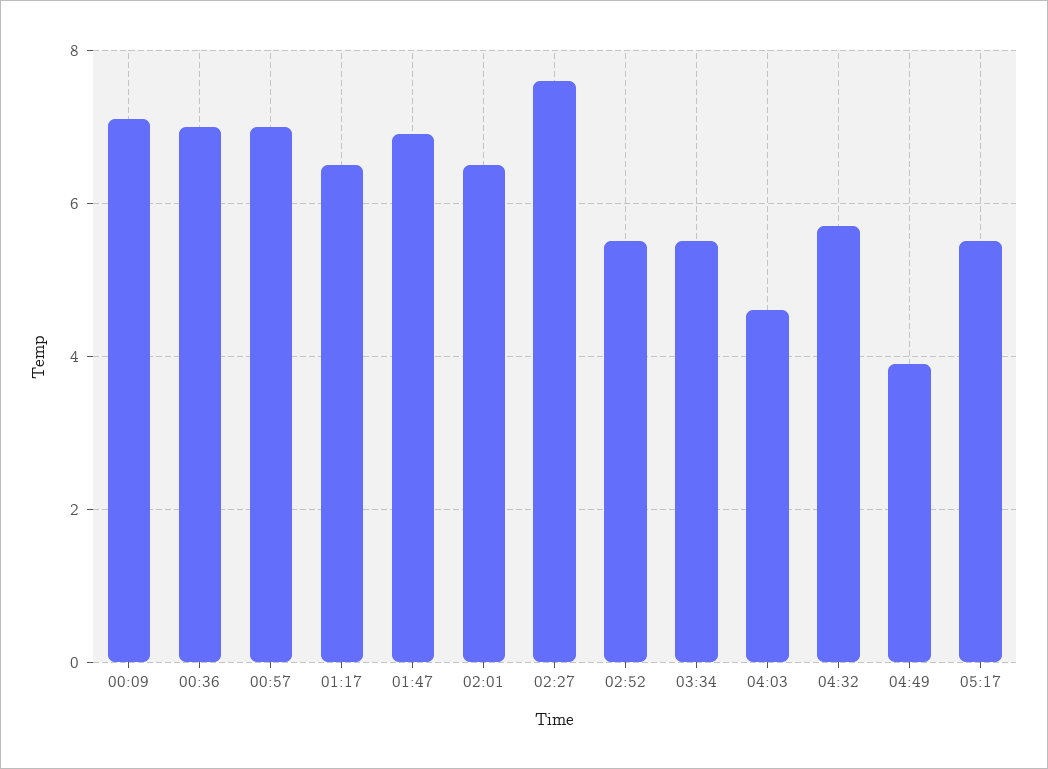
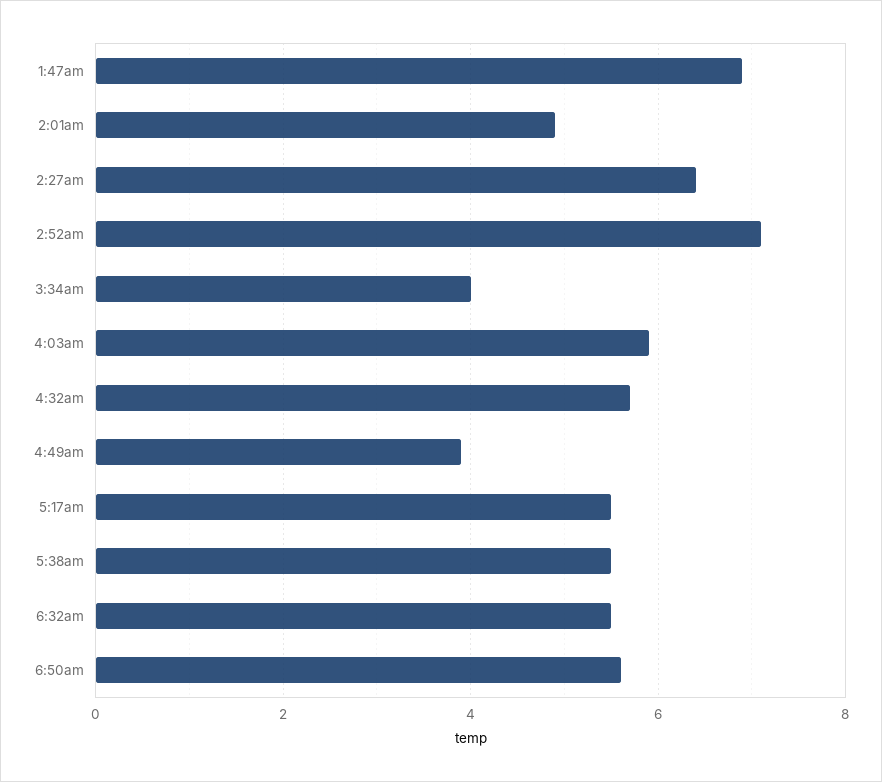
00:09: 7 -> none
00:36: 7 -> none
00:57: 7 -> none
01:17: 6.5 -> none
02:01: 6.5 -> 5
02:27: 7.5 -> 6.5
02:52: 5.5 -> 7
03:34: 5.5 -> 4
04:03: 4.5 -> 6
5:38am: none -> 5.5
6:32am: none -> 5.5
6:50am: none -> 5.5

